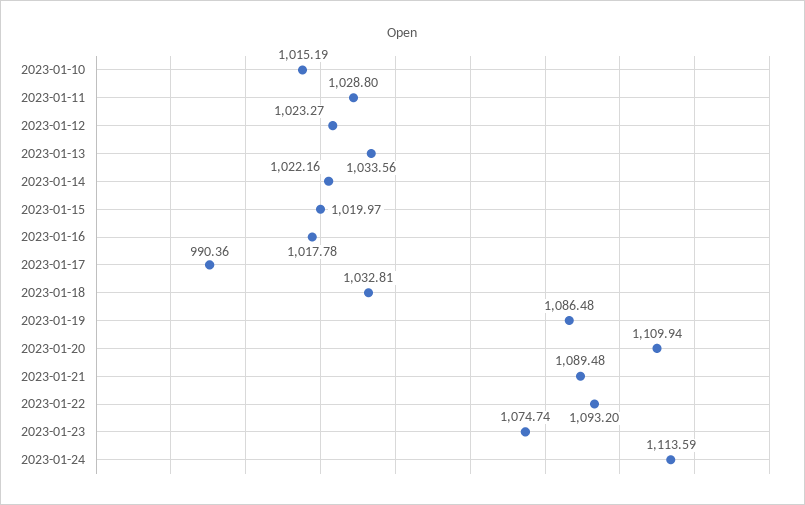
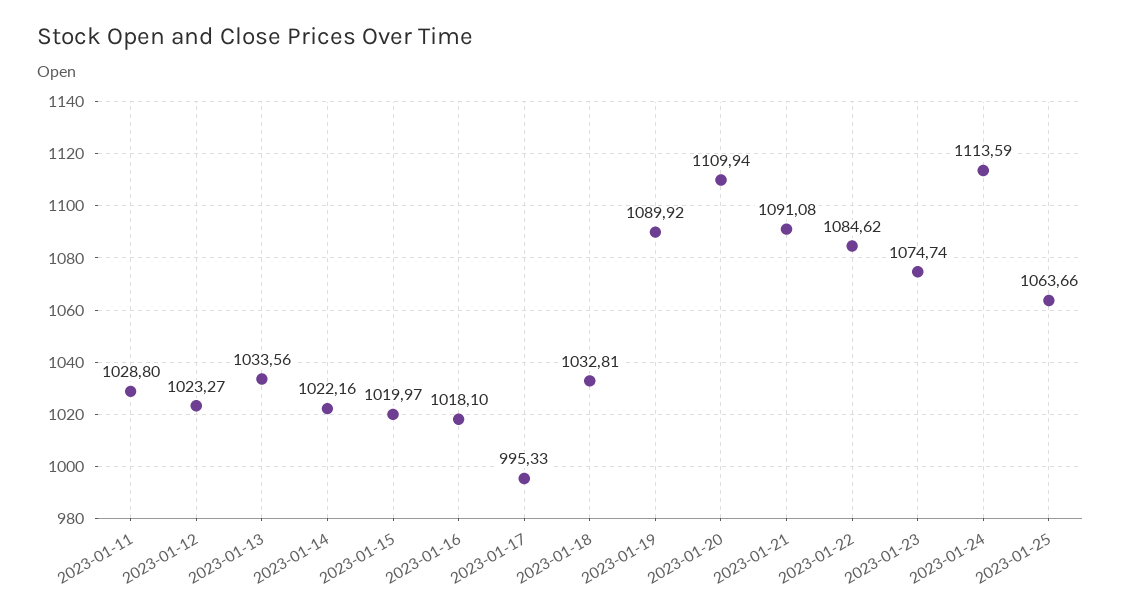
2023-01-10: 1015.19 -> none
2023-01-16: 1017.78 -> 1018.1
2023-01-17: 990.36 -> 995.33
2023-01-19: 1086.48 -> 1089.92
2023-01-21: 1089.48 -> 1091.08
2023-01-22: 1093.2 -> 1084.62
2023-01-25: none -> 1063.66

